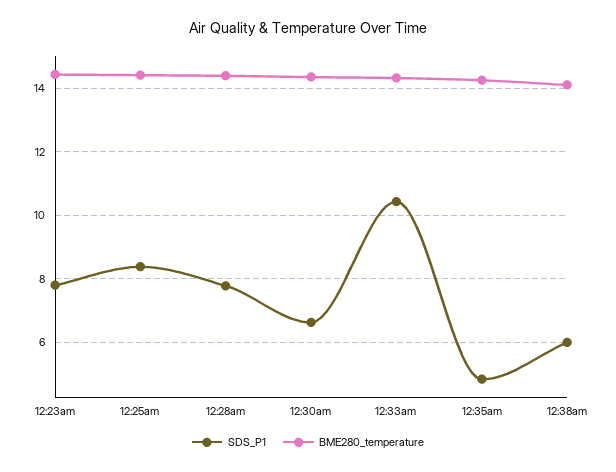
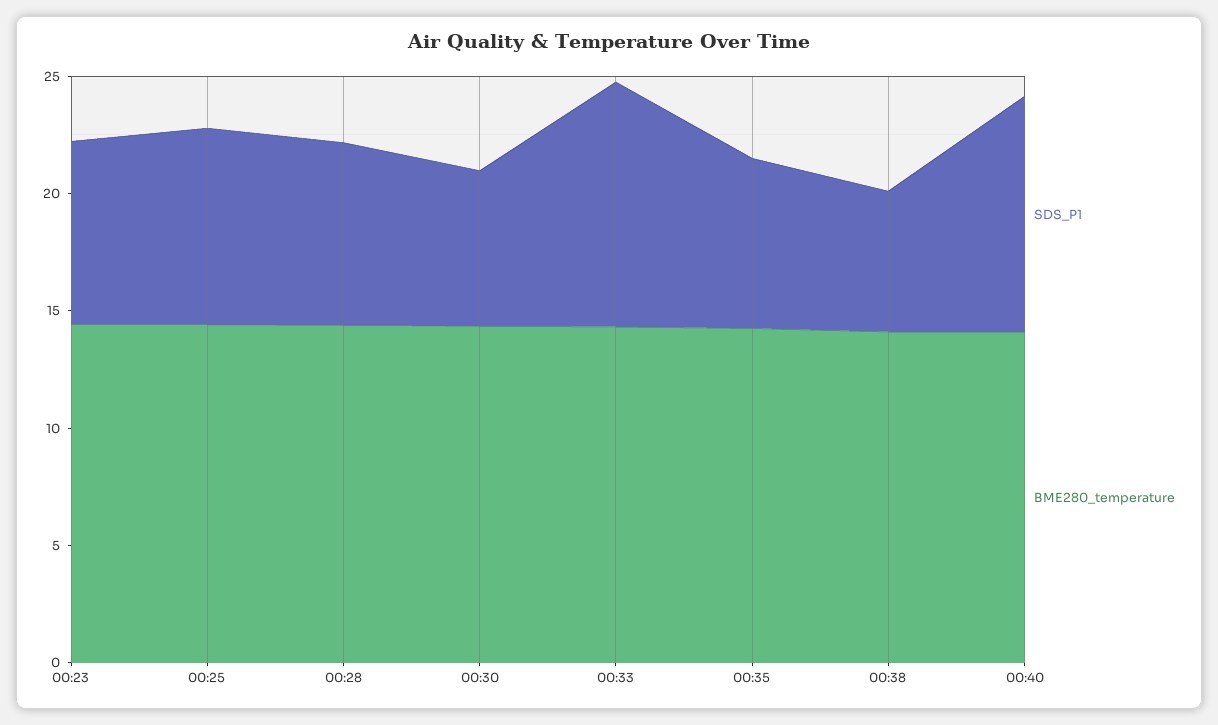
SDS_P1, 12:35am: 4.8 -> 7
SDS_P1, 00:40: none -> 10
BME280_temperature, 00:40: none -> 14

